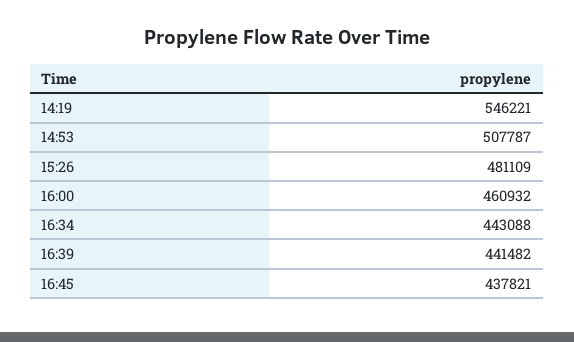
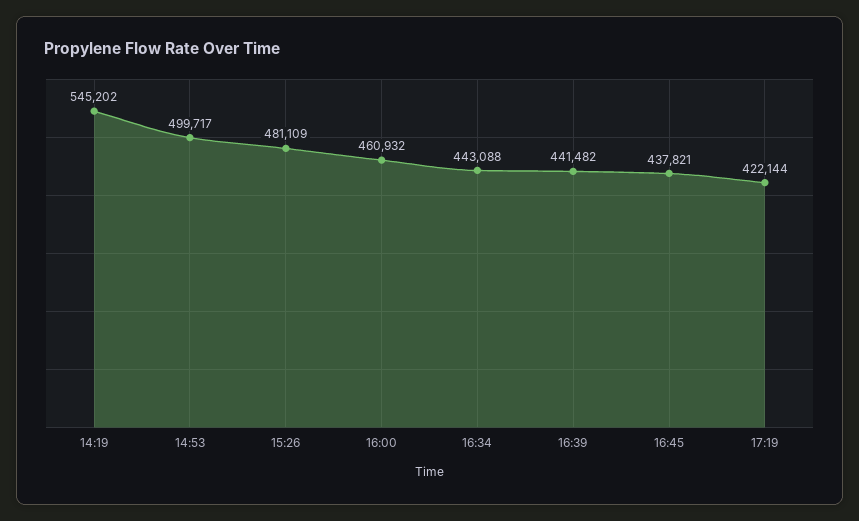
14:19: 546221 -> 545202
14:53: 507787 -> 499717
17:19: none -> 422144

